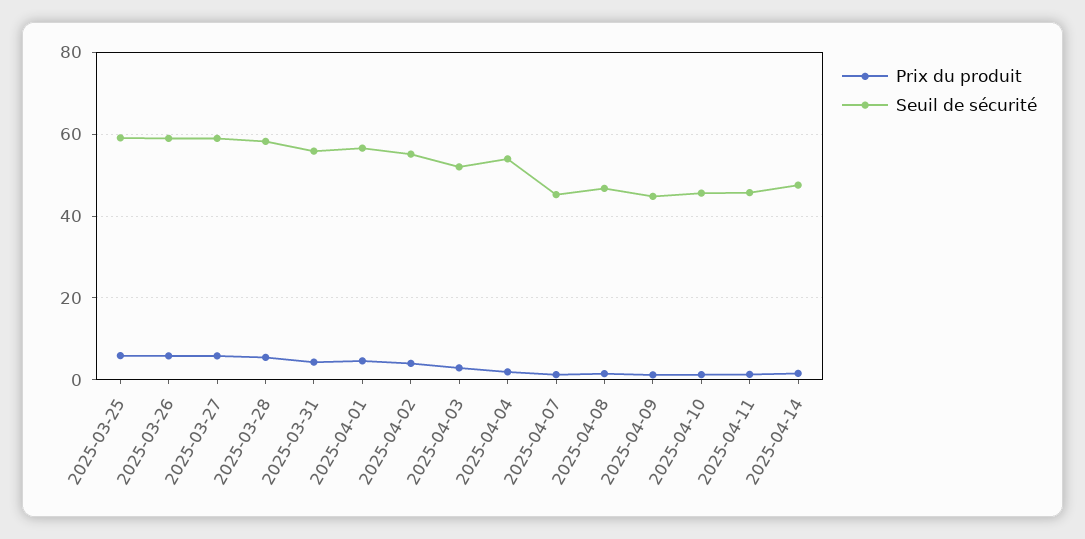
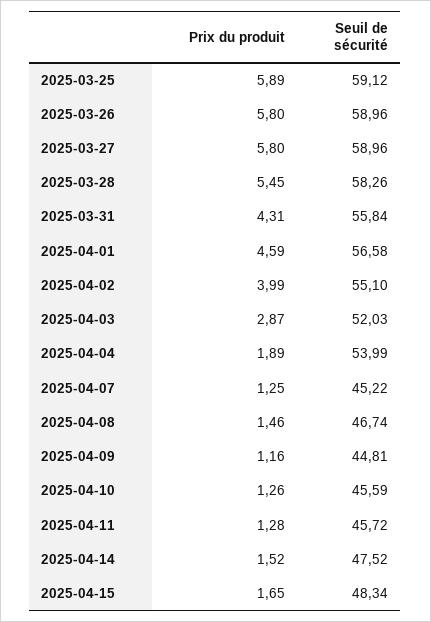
Prix du produit, 2025-04-15: none -> 1.65
Seuil de sécurité, 2025-04-15: none -> 48.34

